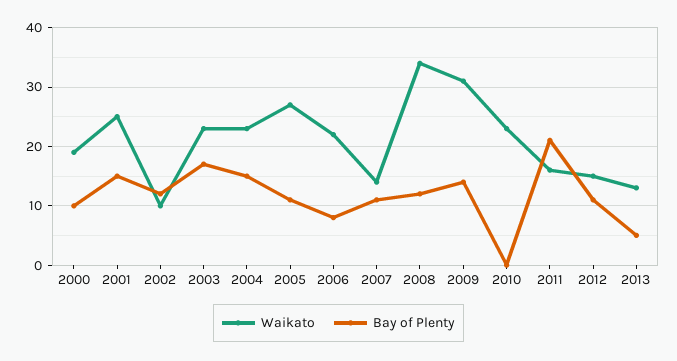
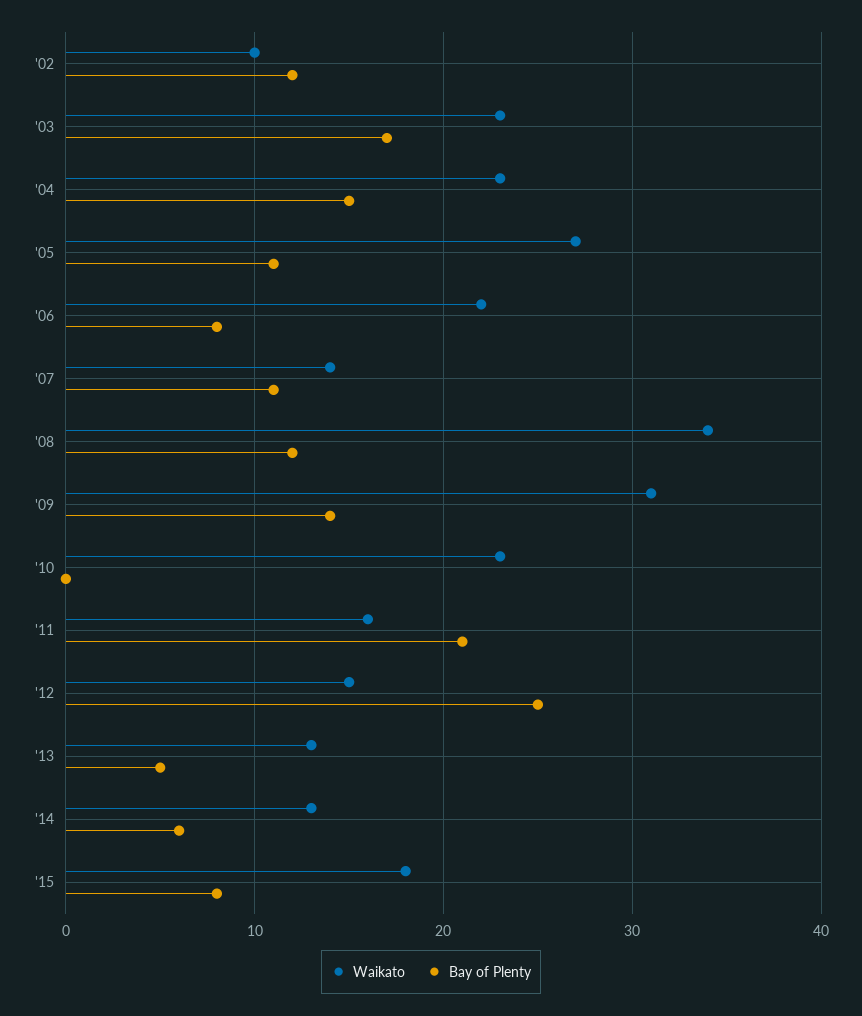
Waikato, 2000: 20 -> none
Bay of Plenty, 2000: 10 -> none
Waikato, 2001: 25 -> none
Bay of Plenty, 2001: 15 -> none
Bay of Plenty, 2012: 10 -> 25
Waikato, '14: none -> 13
Bay of Plenty, '14: none -> 6
Waikato, '15: none -> 18
Bay of Plenty, '15: none -> 8

